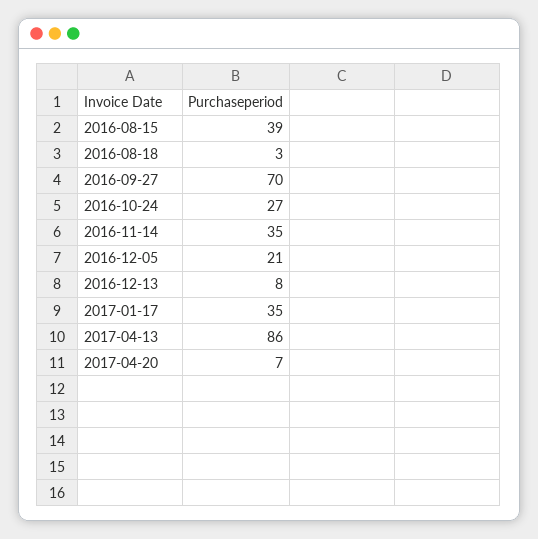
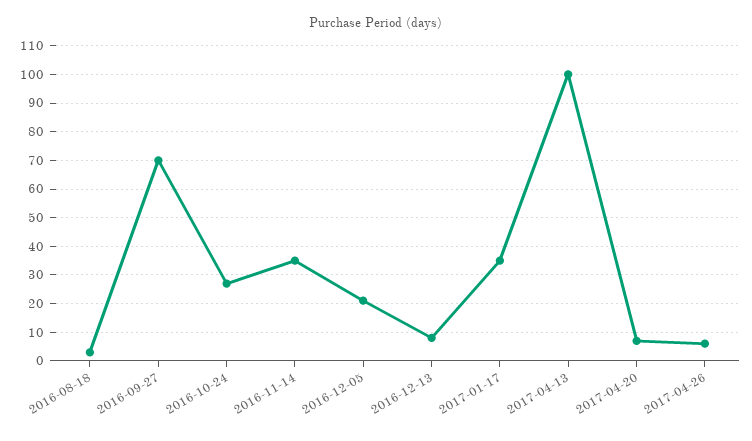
2016-08-15: 39 -> none
2017-04-13: 86 -> 100
2017-04-26: none -> 5

